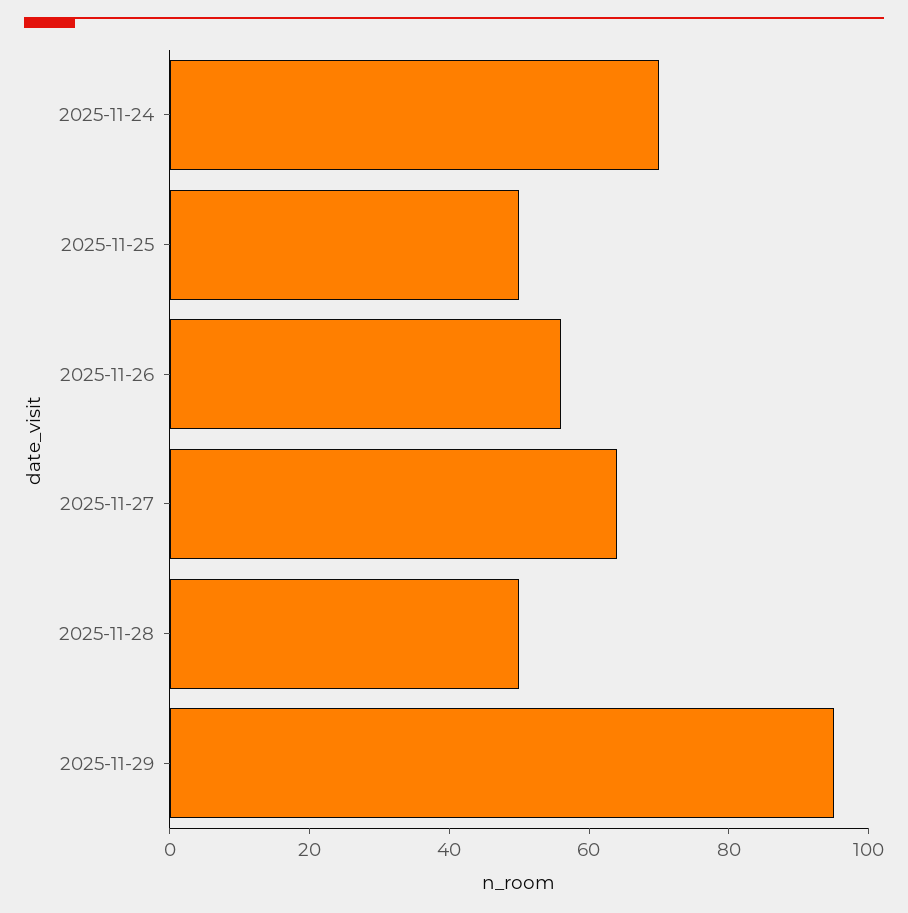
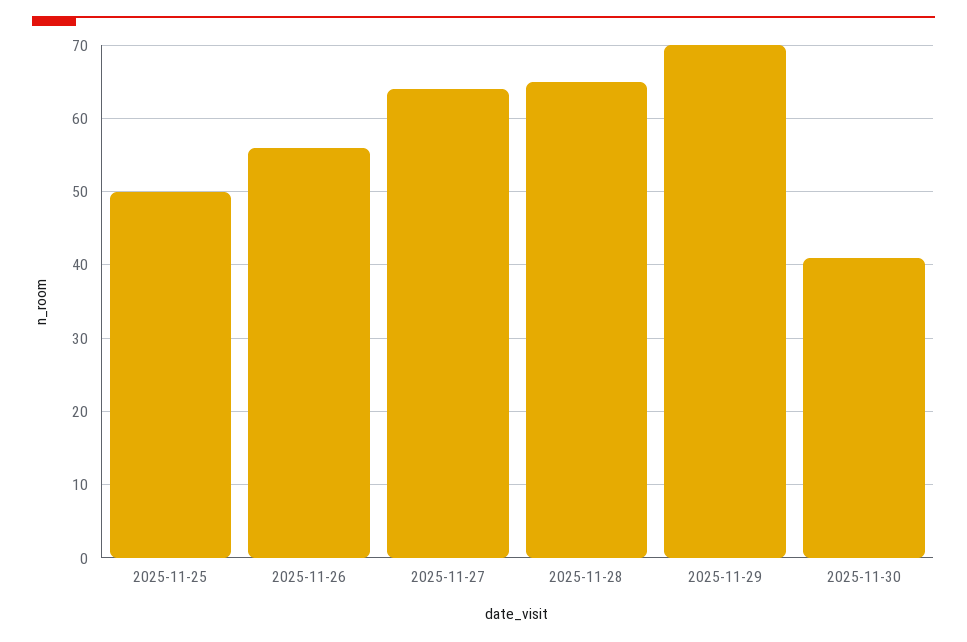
2025-11-24: 70 -> none
2025-11-28: 50 -> 65
2025-11-29: 95 -> 70
2025-11-30: none -> 41

